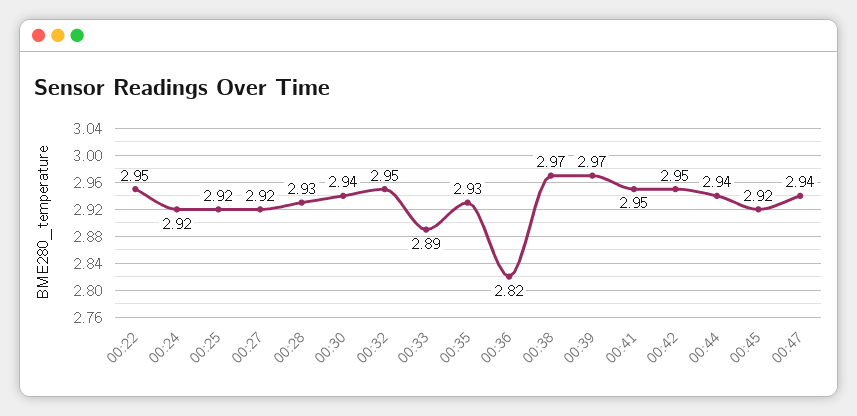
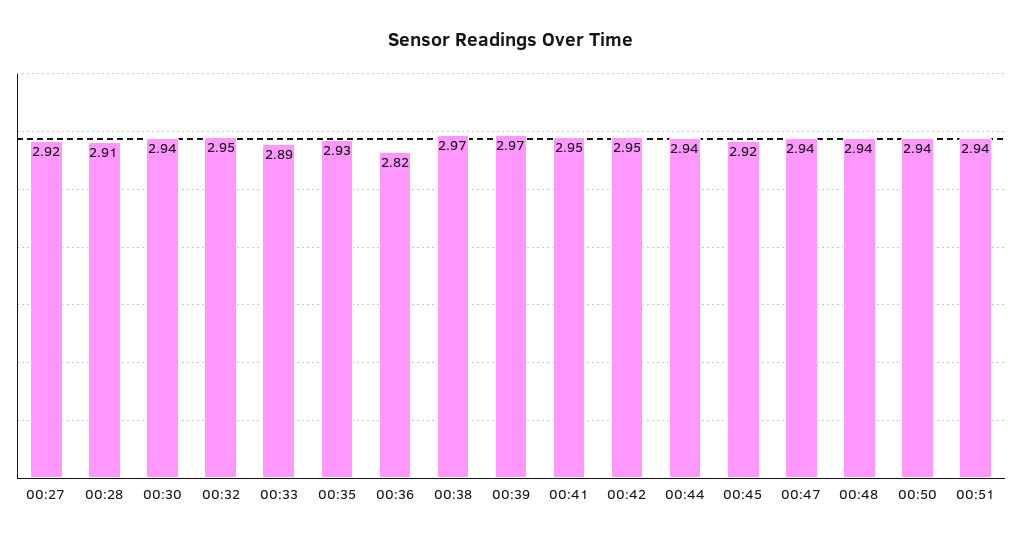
00:22: 2.95 -> none
00:24: 2.92 -> none
00:25: 2.92 -> none
00:28: 2.93 -> 2.91
00:48: none -> 2.94
00:50: none -> 2.94
00:51: none -> 2.94

